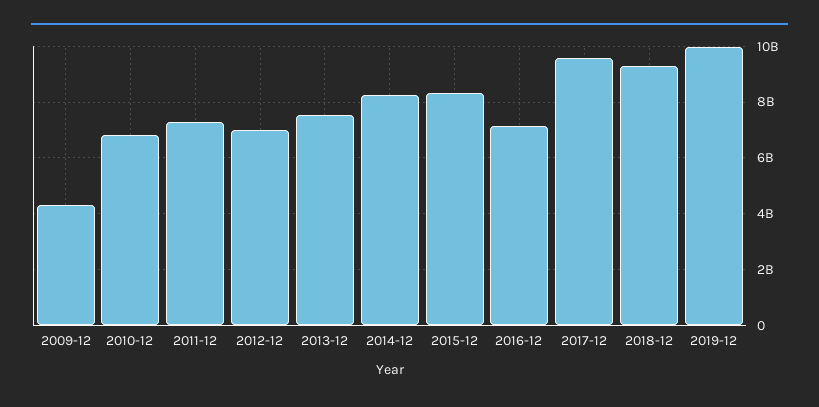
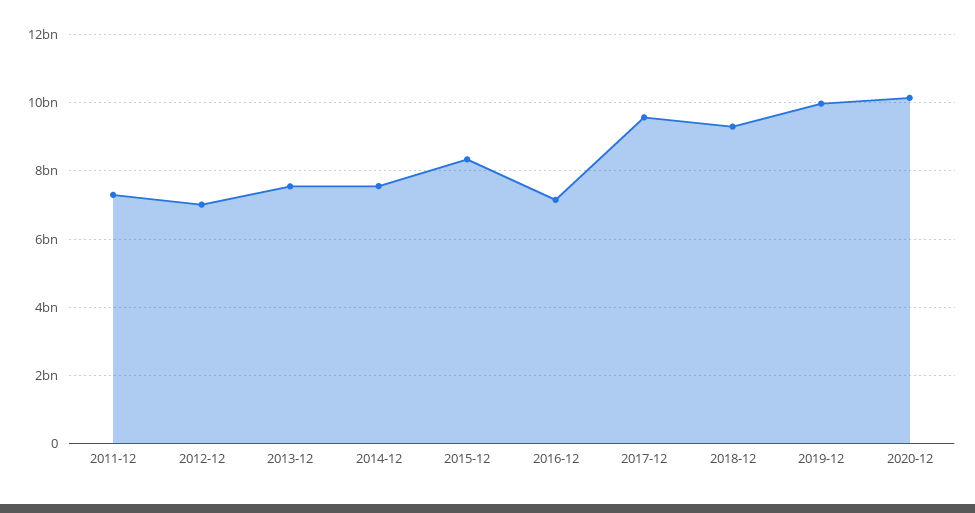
2009-12: 4250000000 -> none
2010-12: 6750000000 -> none
2014-12: 8250000000 -> 7600000000
2020-12: none -> 10200000000

